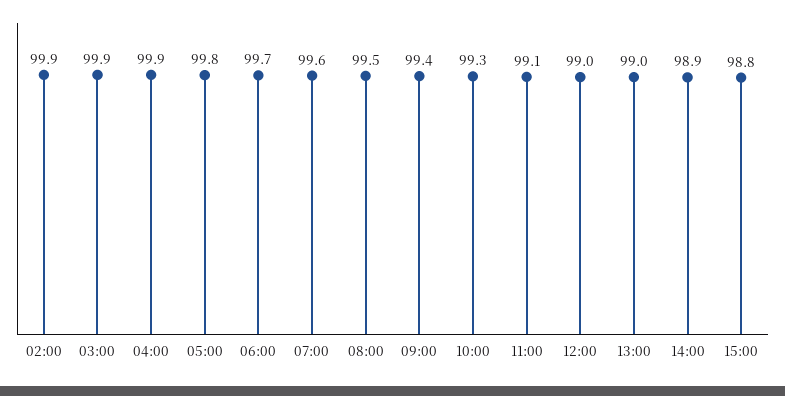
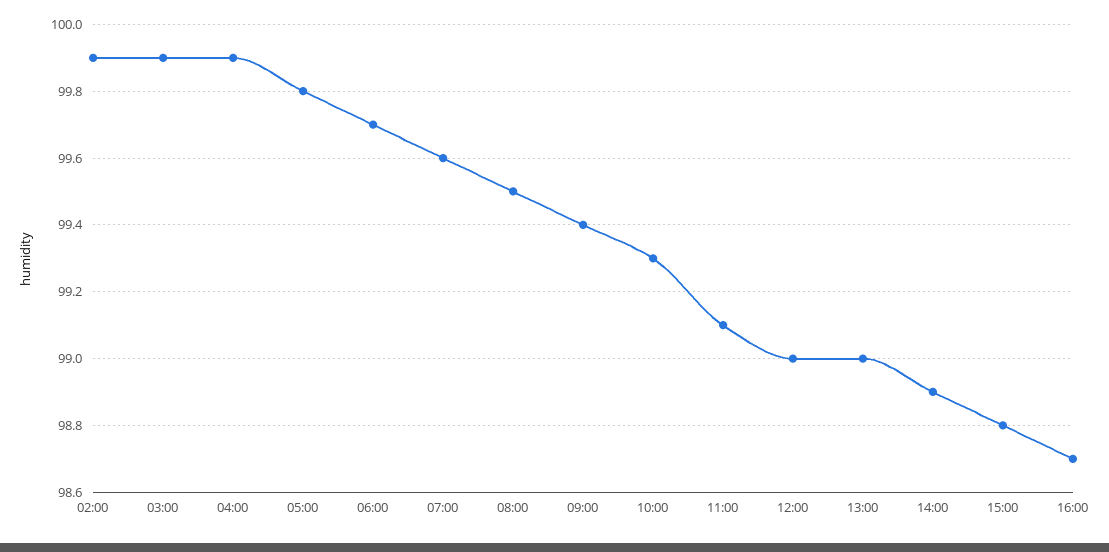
16:00: none -> 98.7

